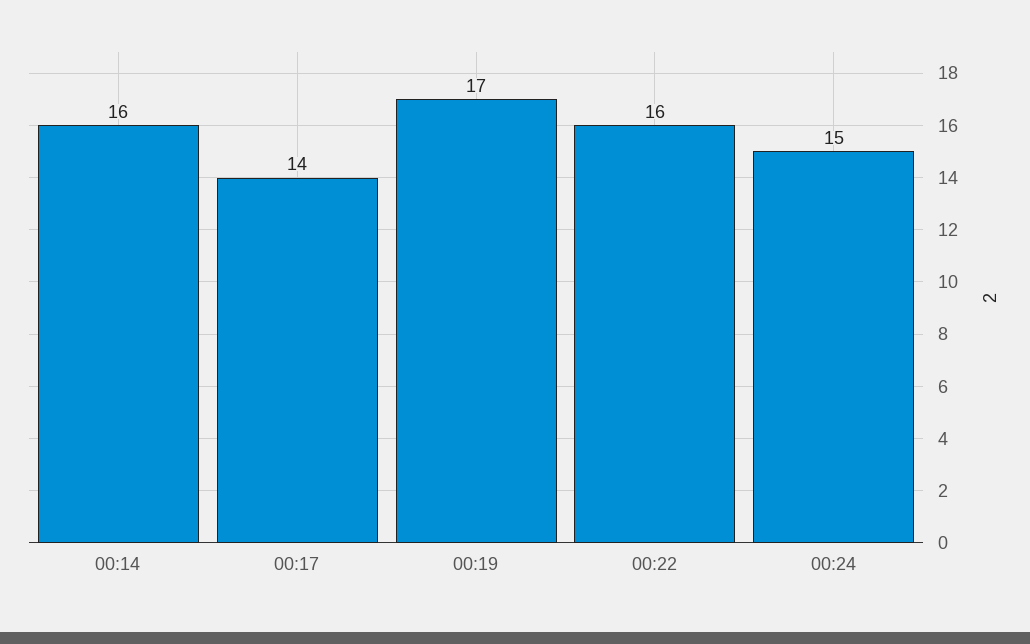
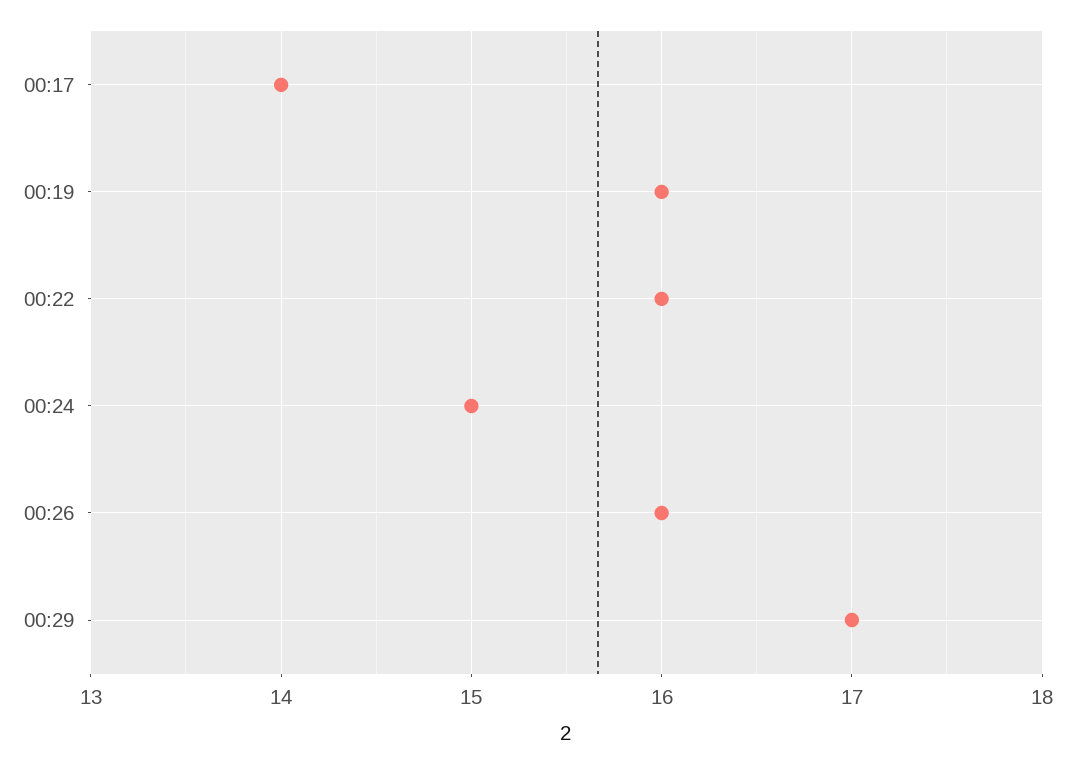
00:14: 16 -> none
00:19: 17 -> 16
00:26: none -> 16
00:29: none -> 17

